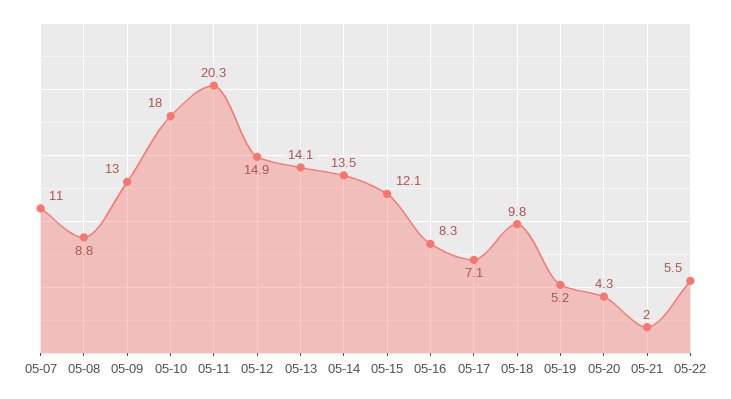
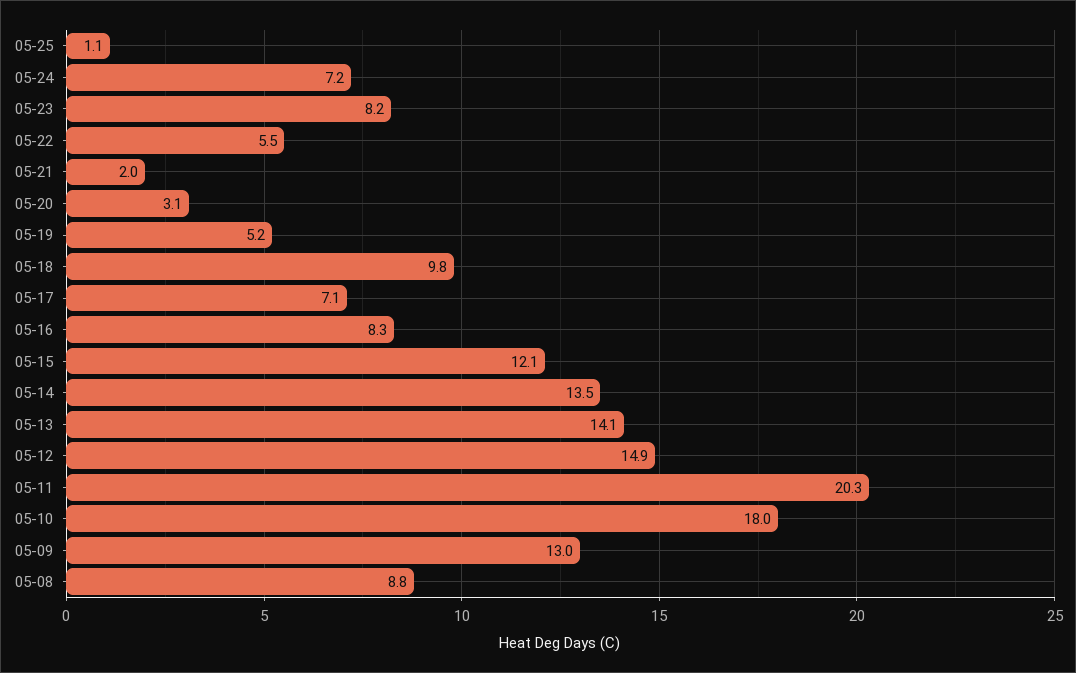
05-07: 11 -> none
05-20: 4.3 -> 3.1
05-25: none -> 1.1
05-24: none -> 7.2
05-23: none -> 8.2

